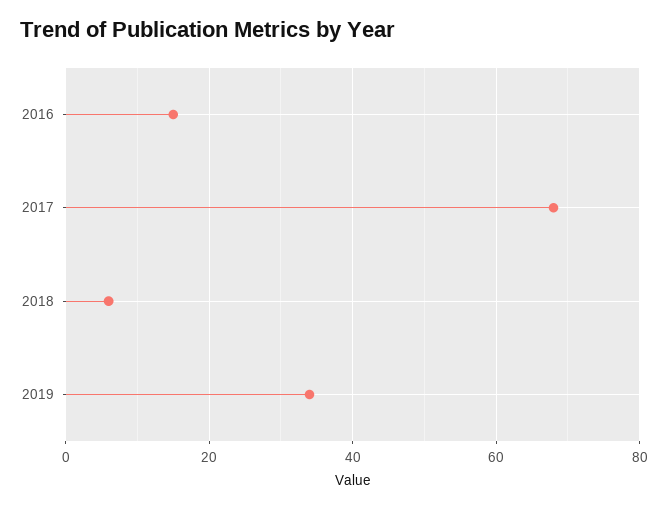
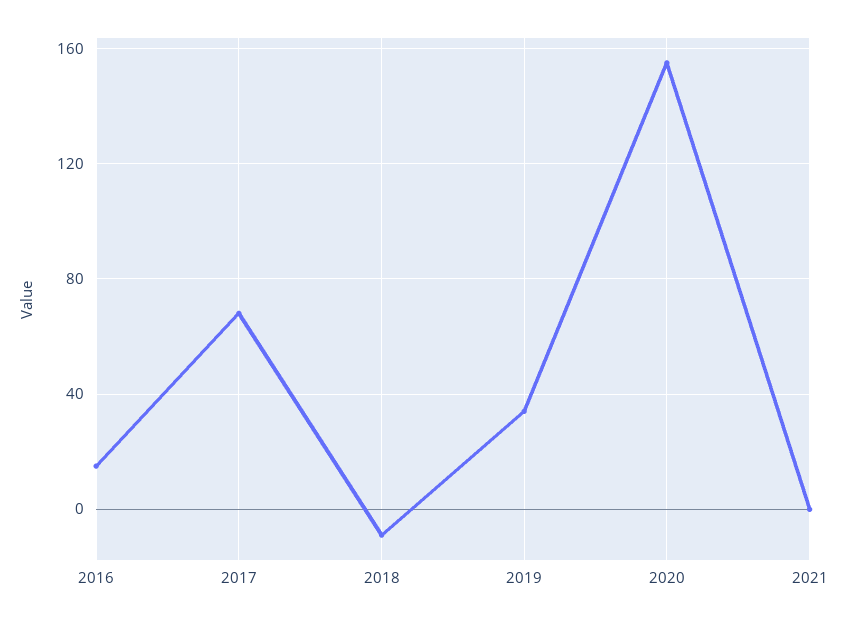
2018: 5 -> -10
2020: none -> 155
2021: none -> 0

